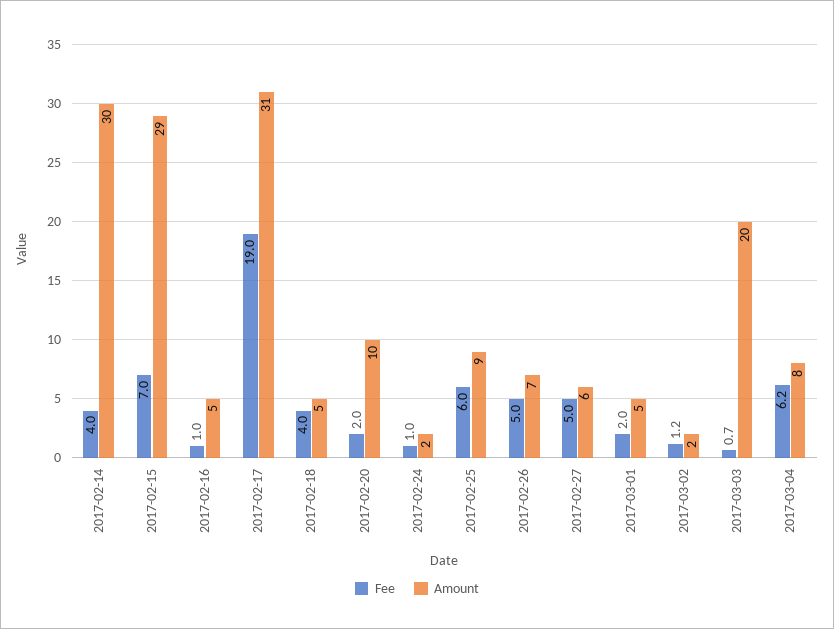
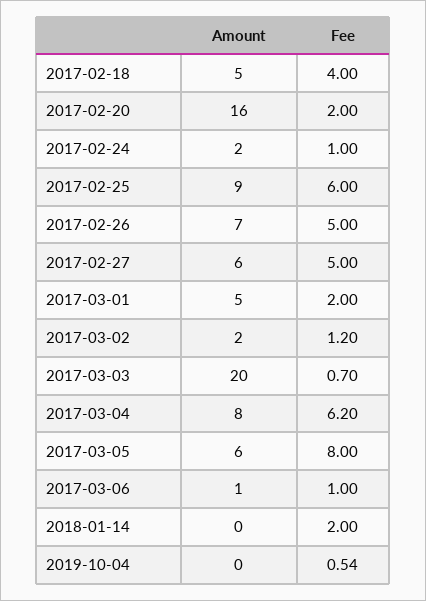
Fee, 2017-02-14: 4 -> none
Amount, 2017-02-14: 30 -> none
Fee, 2017-02-15: 7 -> none
Amount, 2017-02-15: 29 -> none
Fee, 2017-02-16: 1 -> none
Amount, 2017-02-16: 5 -> none
Fee, 2017-02-17: 19 -> none
Amount, 2017-02-17: 31 -> none
Amount, 2017-02-20: 10 -> 16
Amount, 2017-03-05: none -> 6
Fee, 2017-03-05: none -> 8
Amount, 2017-03-06: none -> 1
Fee, 2017-03-06: none -> 1
Amount, 2018-01-14: none -> 0
Fee, 2018-01-14: none -> 2
Amount, 2019-10-04: none -> 0
Fee, 2019-10-04: none -> 0.54

